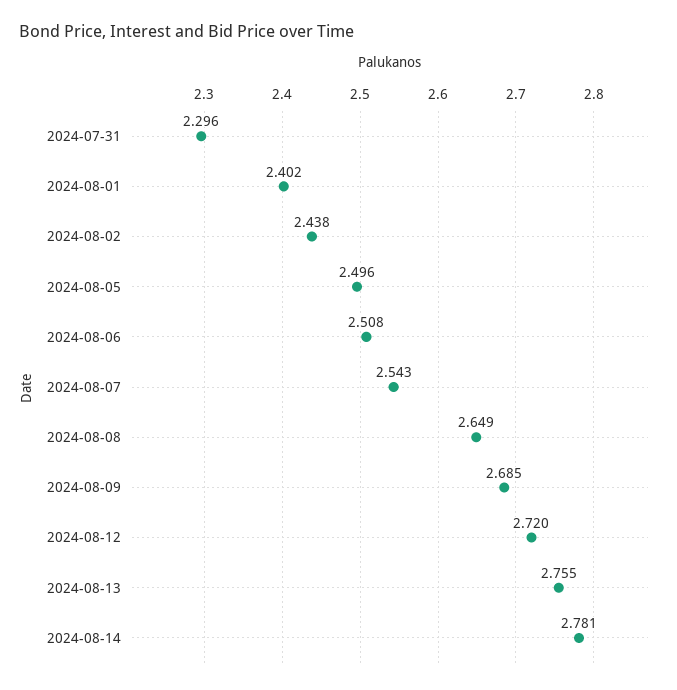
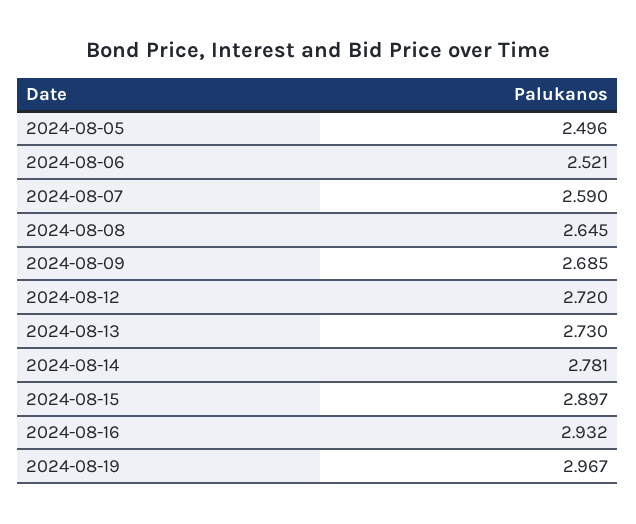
2024-07-31: 2.296 -> none
2024-08-01: 2.402 -> none
2024-08-02: 2.438 -> none
2024-08-06: 2.508 -> 2.521
2024-08-07: 2.543 -> 2.59
2024-08-08: 2.649 -> 2.645
2024-08-13: 2.755 -> 2.73
2024-08-15: none -> 2.897
2024-08-16: none -> 2.932
2024-08-19: none -> 2.967

